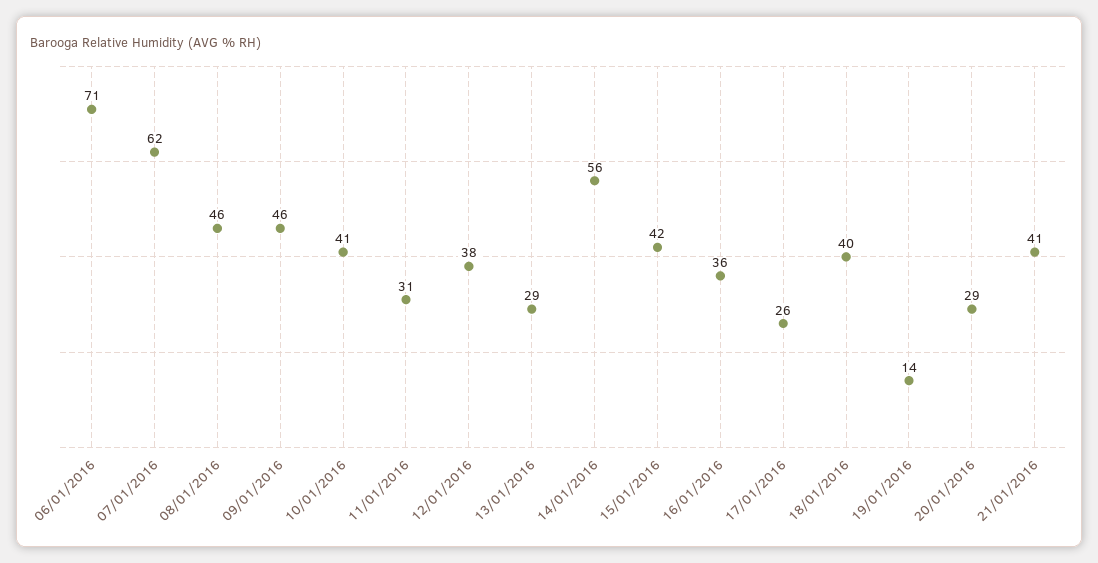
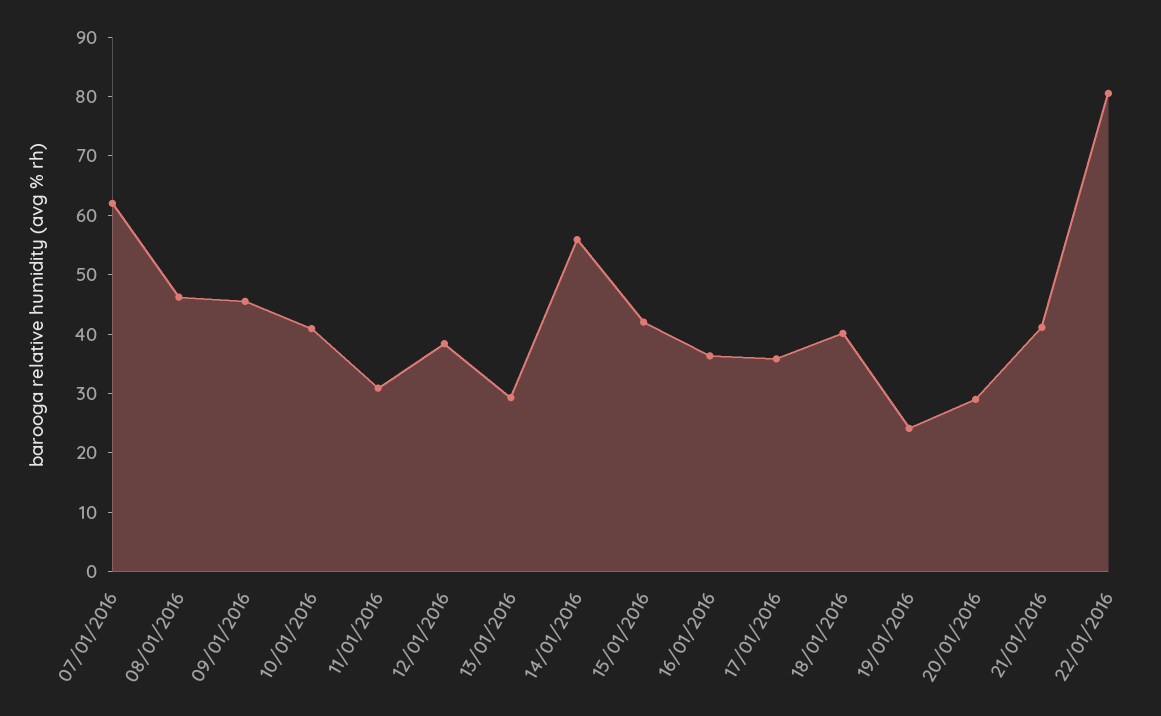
06/01/2016: 71 -> none
17/01/2016: 26 -> 36
19/01/2016: 14 -> 24
22/01/2016: none -> 80

